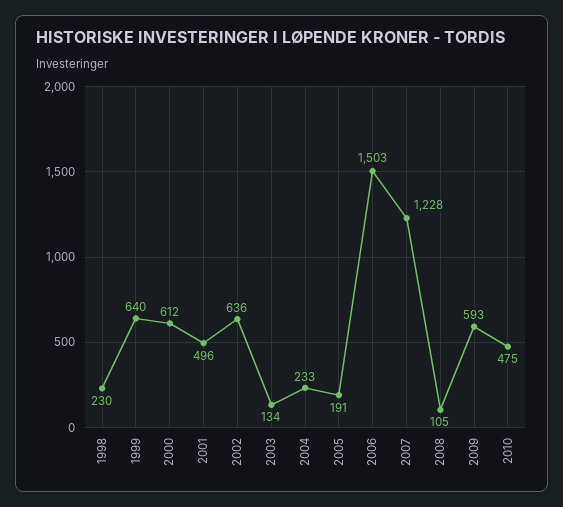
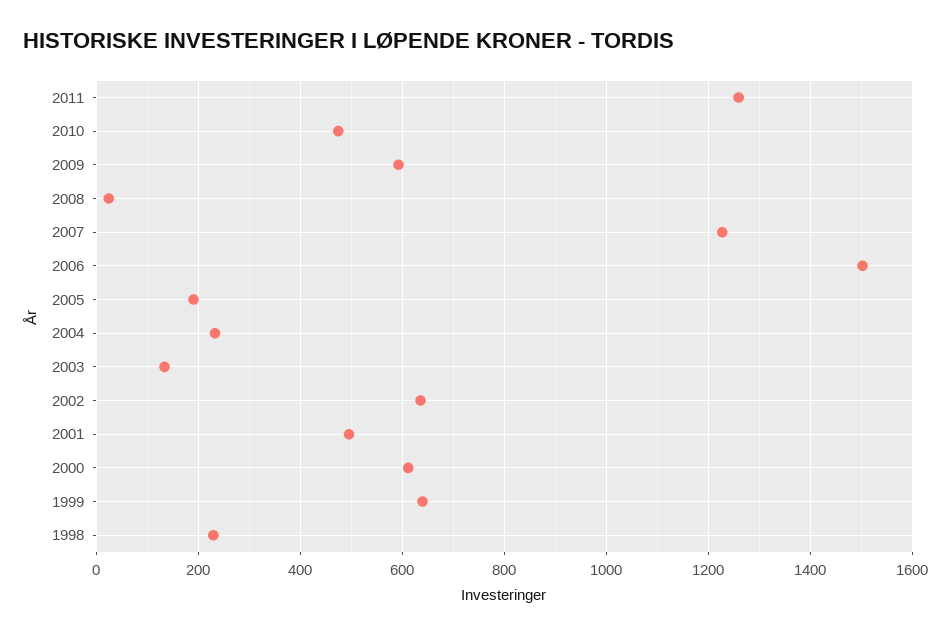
2008: 105 -> 20
2011: none -> 1260

